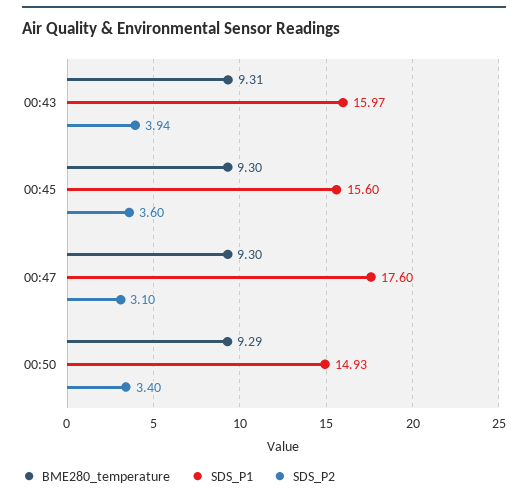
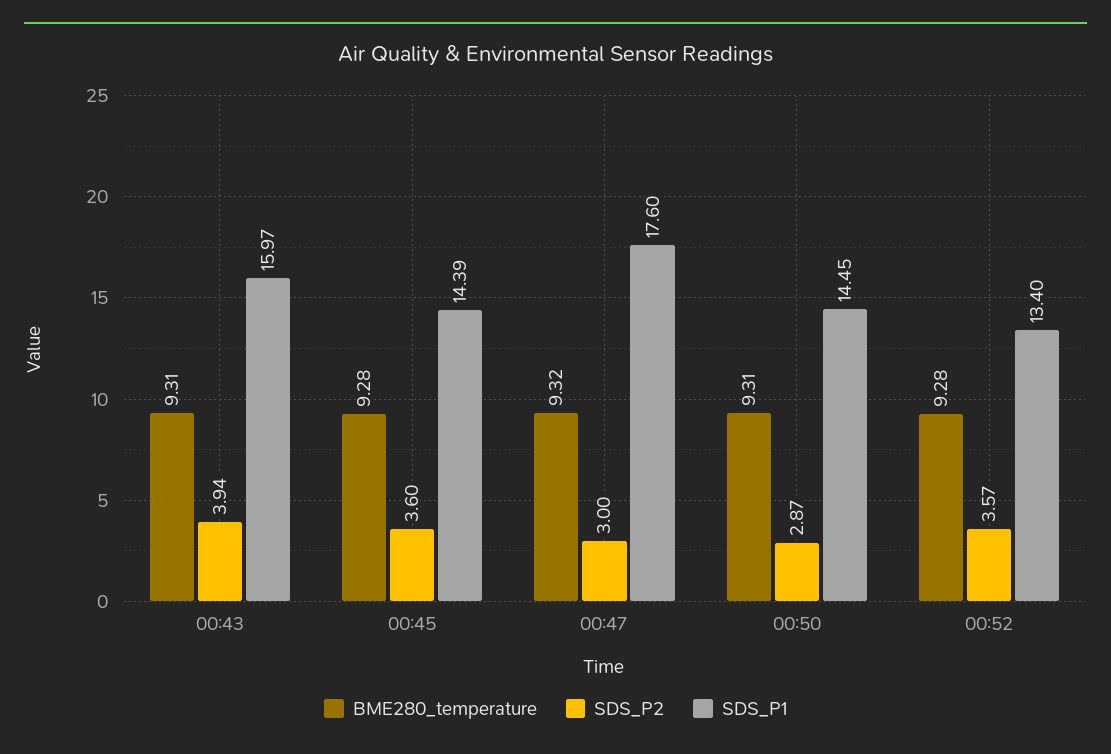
BME280_temperature, 00:45: 9.3 -> 9.28
SDS_P1, 00:45: 15.6 -> 14.39
BME280_temperature, 00:47: 9.3 -> 9.32
SDS_P2, 00:47: 3.1 -> 3
BME280_temperature, 00:50: 9.29 -> 9.31
SDS_P1, 00:50: 14.93 -> 14.45
SDS_P2, 00:50: 3.4 -> 2.87
BME280_temperature, 00:52: none -> 9.28
SDS_P2, 00:52: none -> 3.57
SDS_P1, 00:52: none -> 13.4

